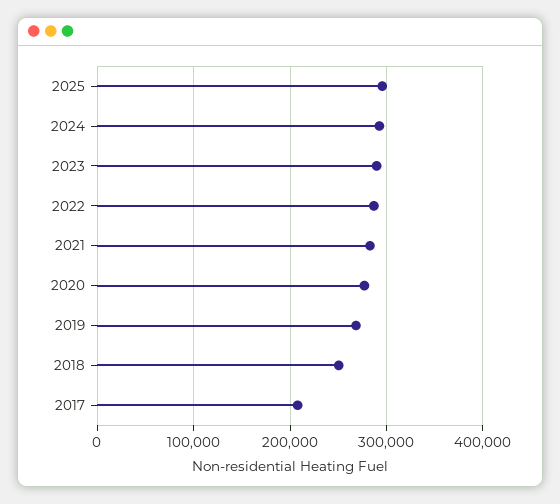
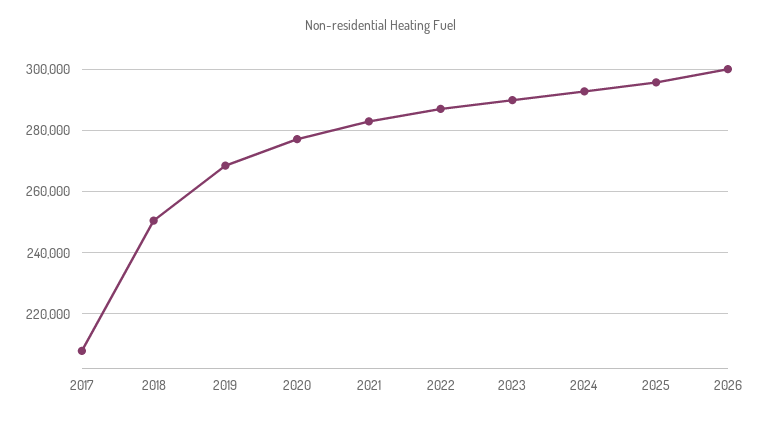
2026: none -> 300000

